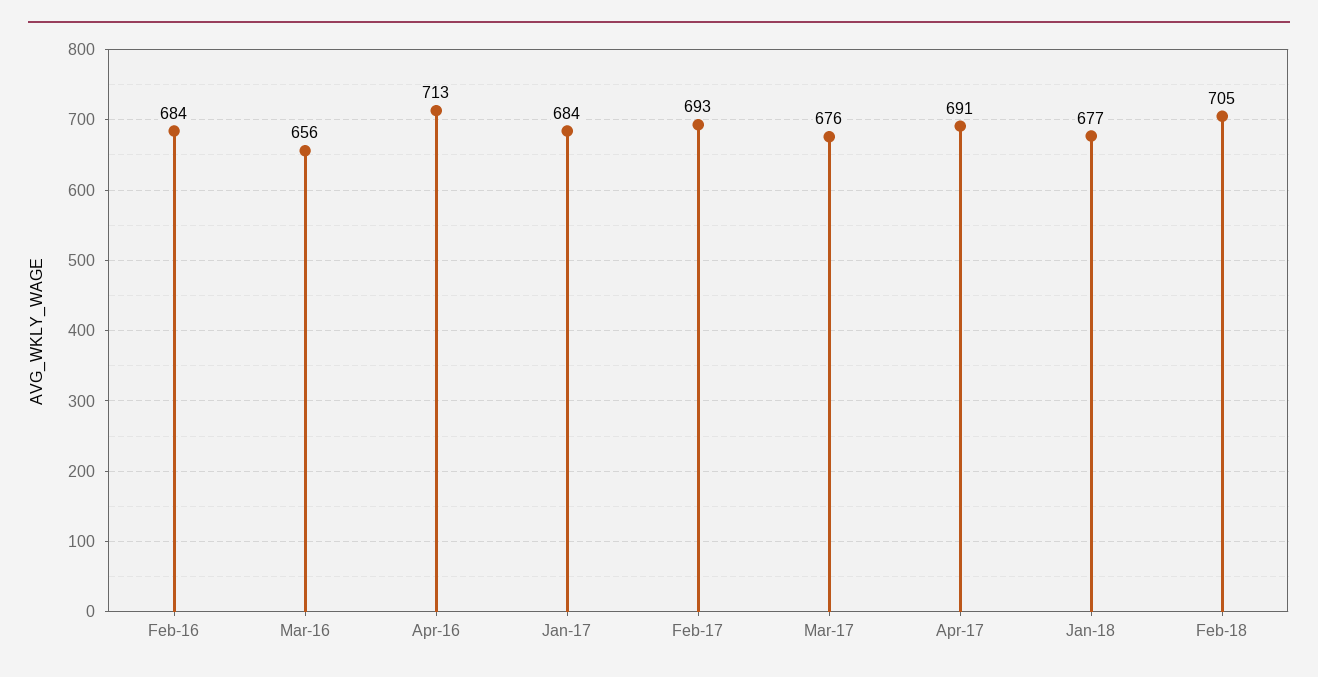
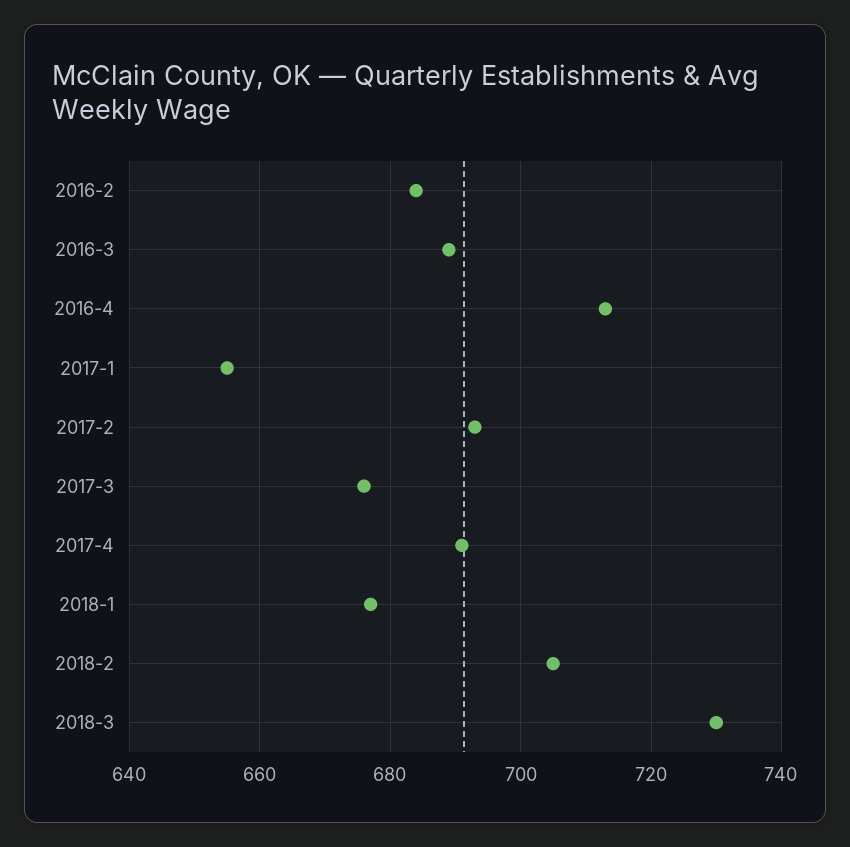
Mar-16: 656 -> 690
Jan-17: 684 -> 655
2018-3: none -> 730

